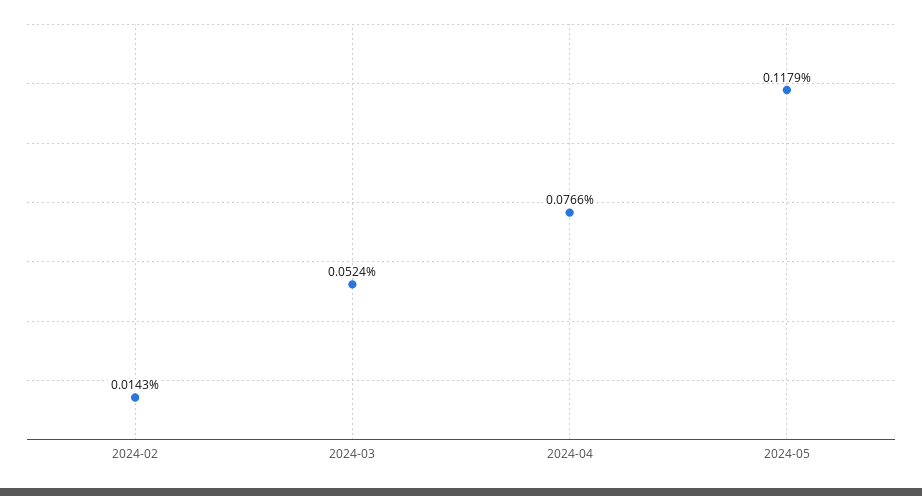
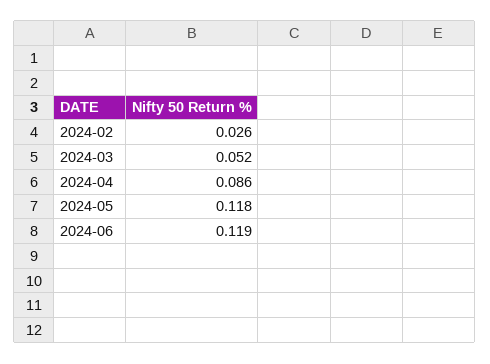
2024-02: 0.0143 -> 0.026
2024-04: 0.0766 -> 0.086
2024-06: none -> 0.119

